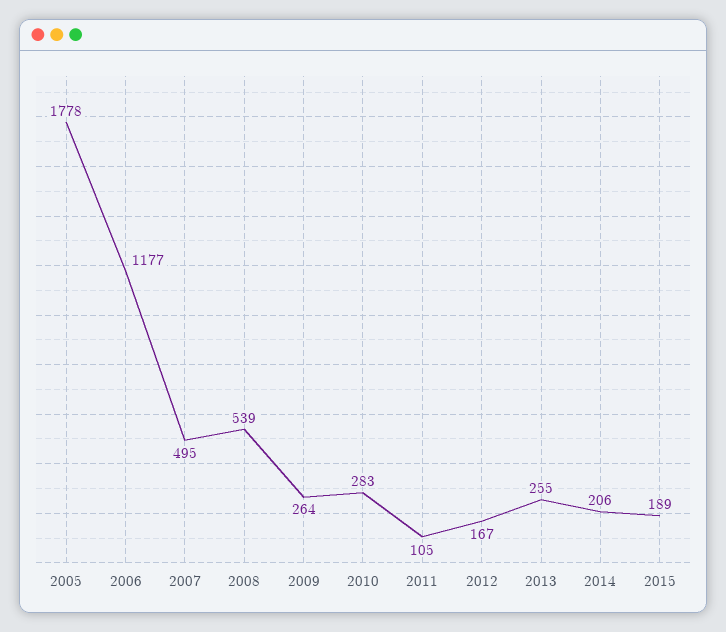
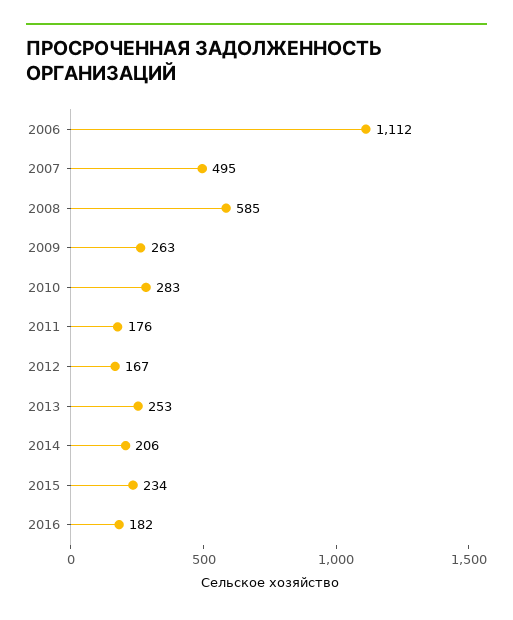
2005: 1778 -> none
2006: 1177 -> 1112
2008: 539 -> 585
2009: 264 -> 263
2011: 105 -> 176
2013: 255 -> 253
2015: 189 -> 234
2016: none -> 182

